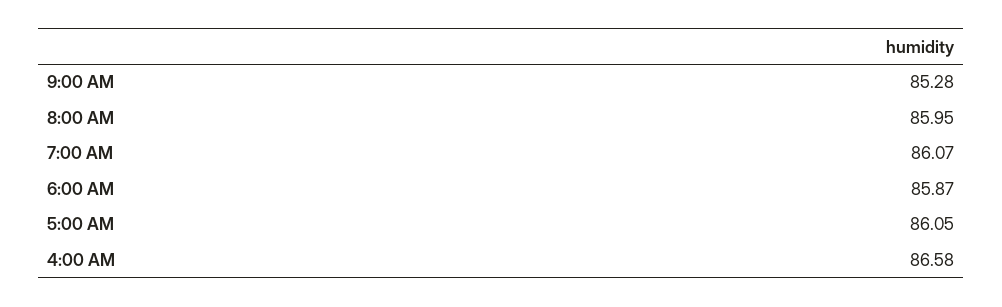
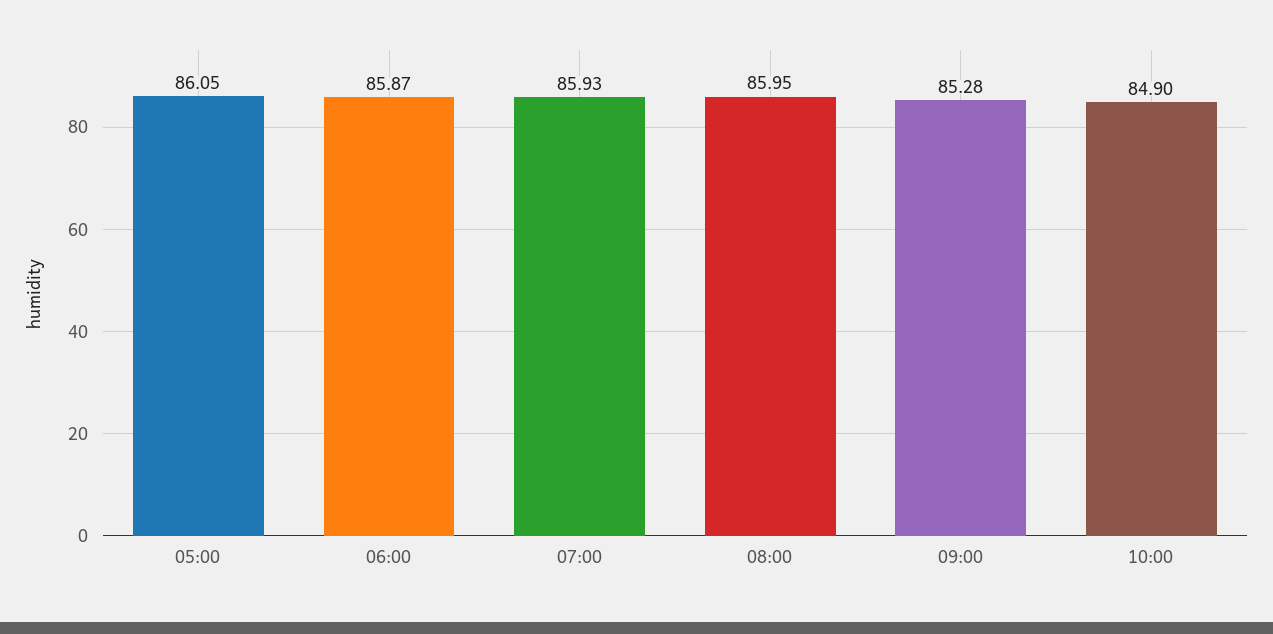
7:00 AM: 86.07 -> 85.93
4:00 AM: 86.58 -> none
10:00: none -> 84.9

